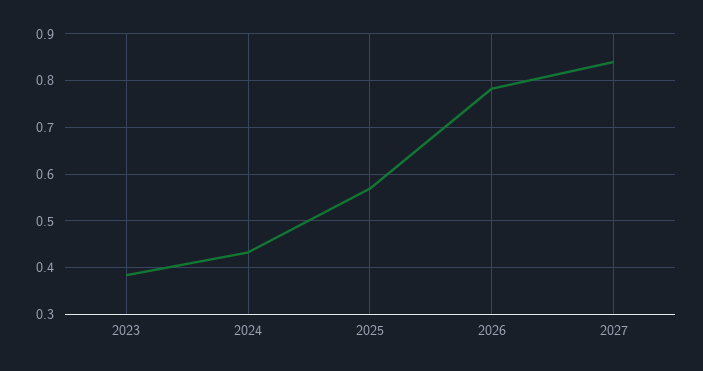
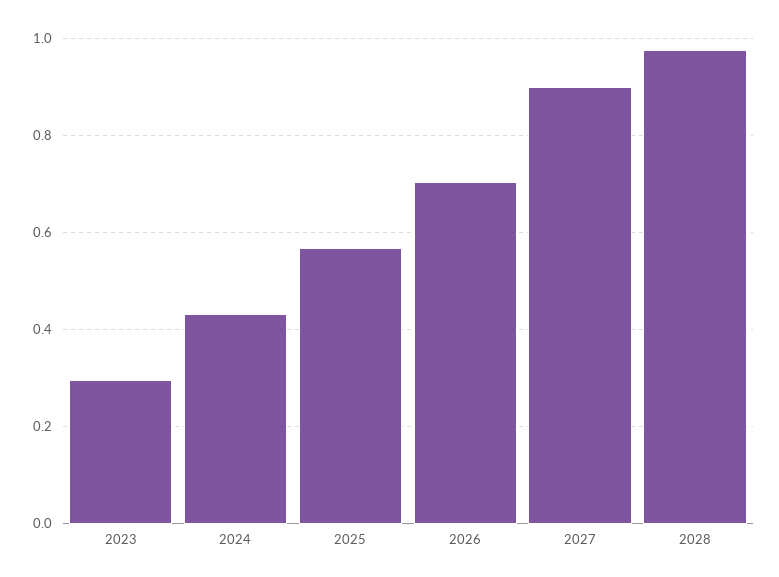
2023: 0.38 -> 0.3
2026: 0.78 -> 0.7
2027: 0.84 -> 0.9
2028: none -> 0.98

